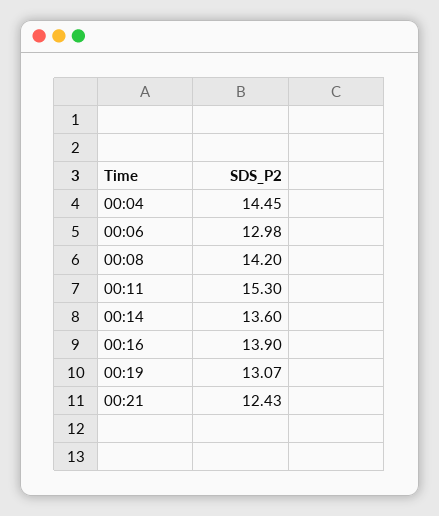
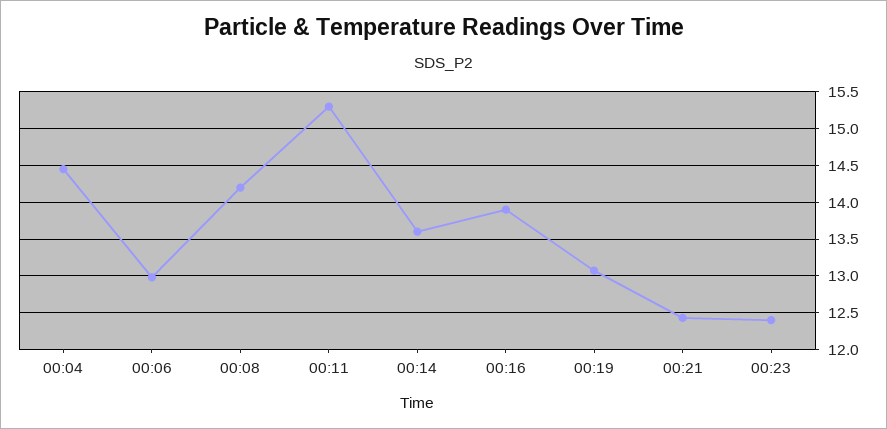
00:23: none -> 12.4

